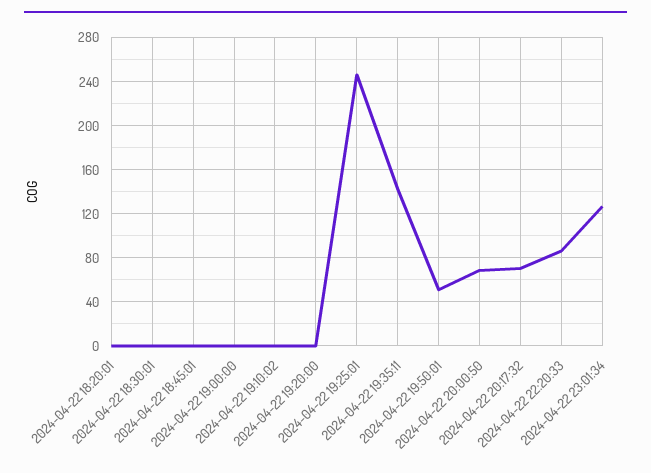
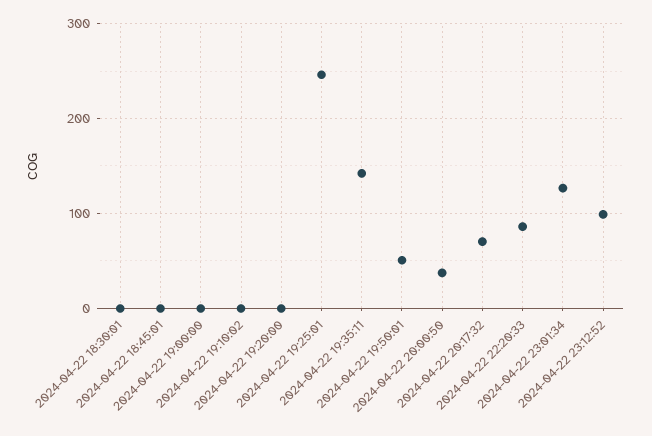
2024-04-22 18:20:01: 0 -> none
2024-04-22 20:00:50: 70 -> 40
2024-04-22 23:12:52: none -> 100

